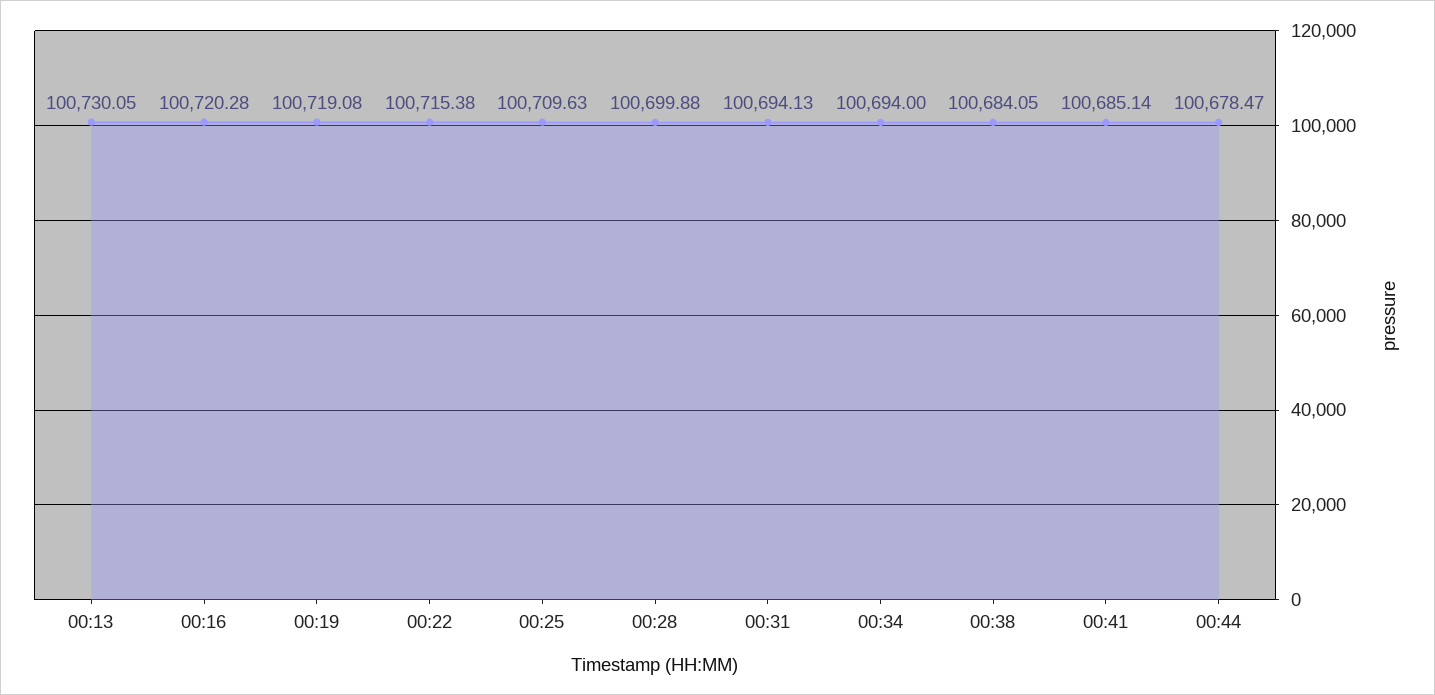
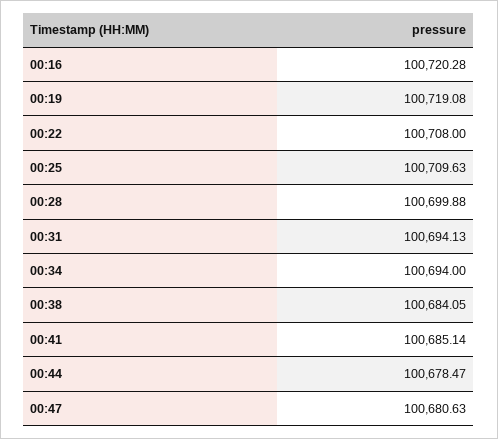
00:13: 100730.05 -> none
00:22: 100715.38 -> 100708
00:47: none -> 100680.63

